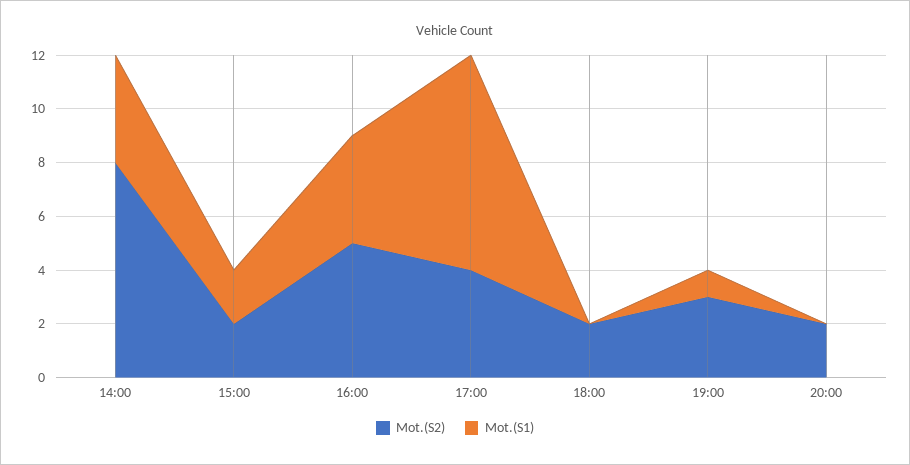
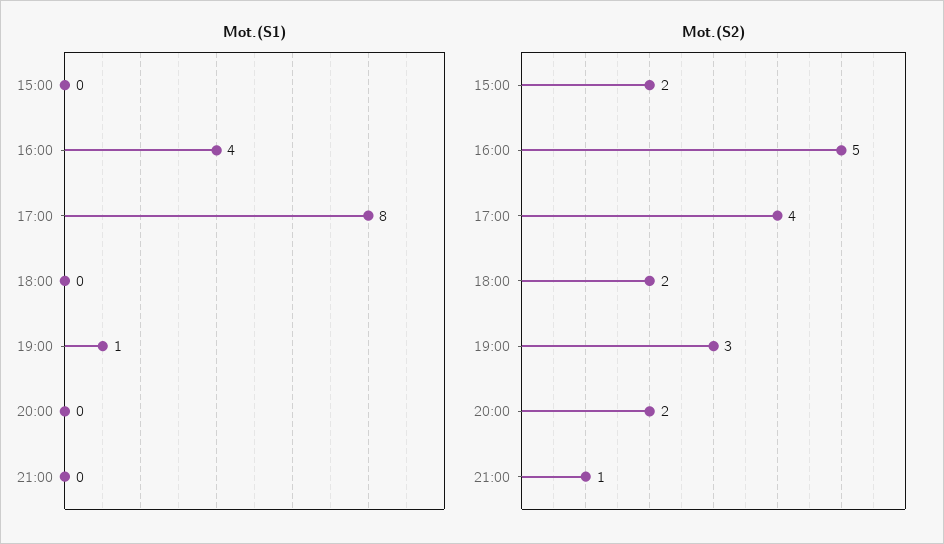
Mot.(S2), 14:00: 8 -> none
Mot.(S1), 14:00: 4 -> none
Mot.(S1), 15:00: 2 -> 0
Mot.(S1), 21:00: none -> 0
Mot.(S2), 21:00: none -> 1

